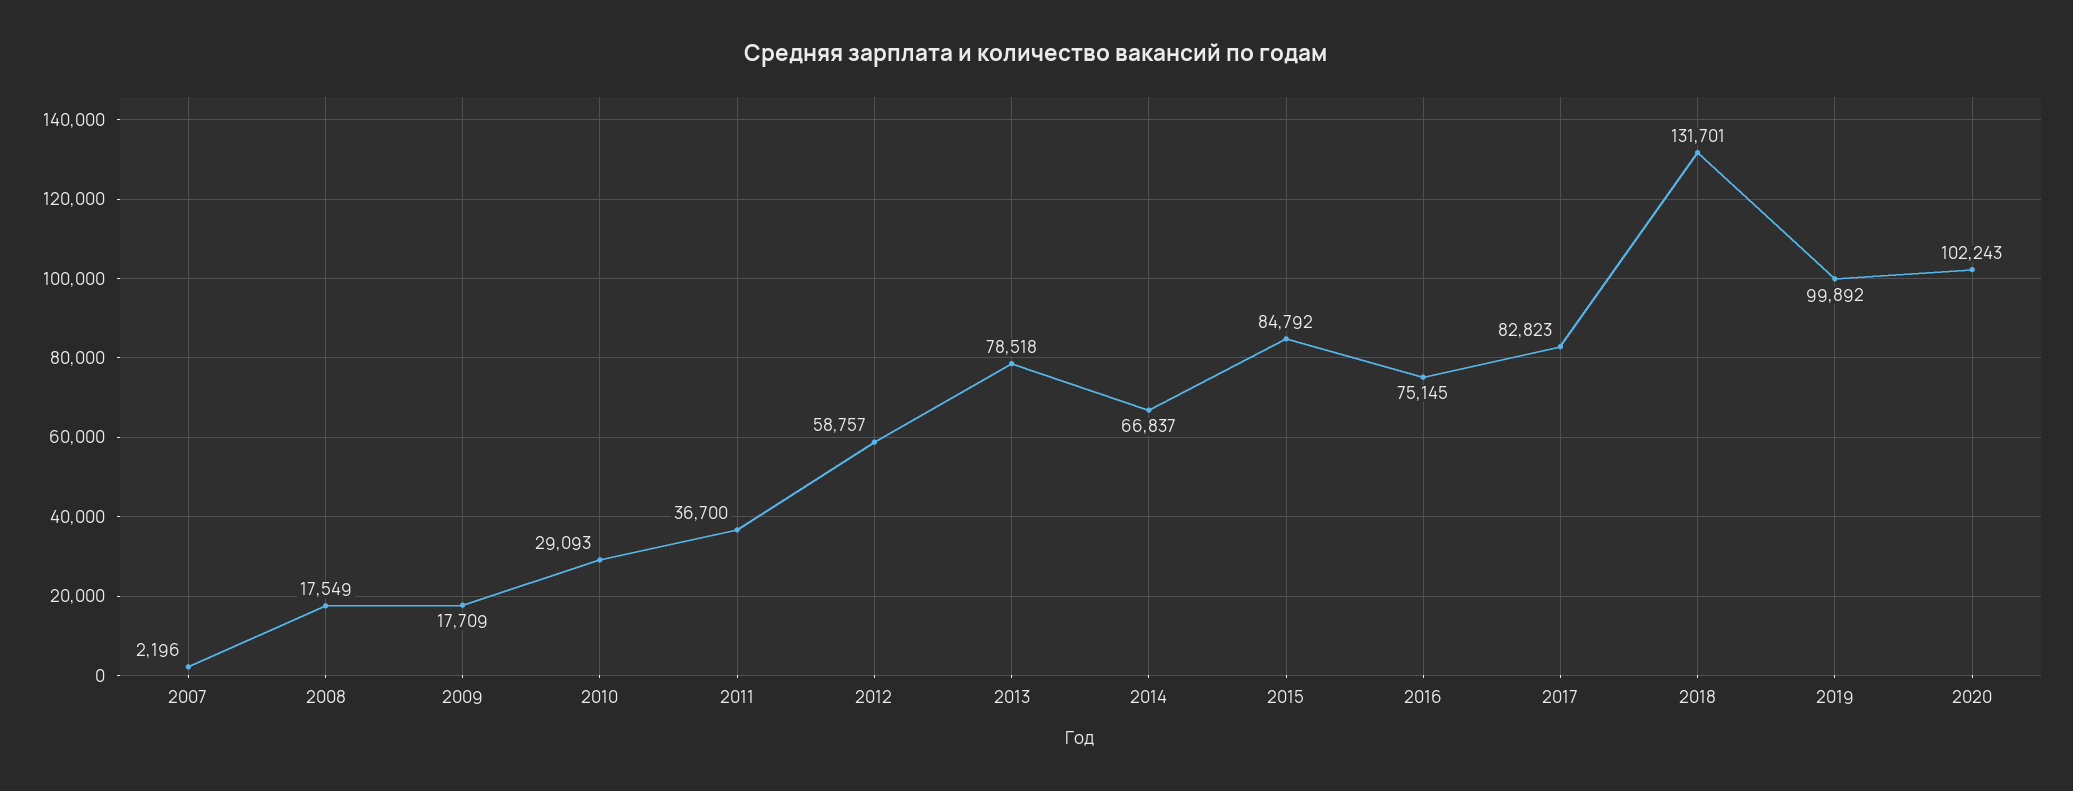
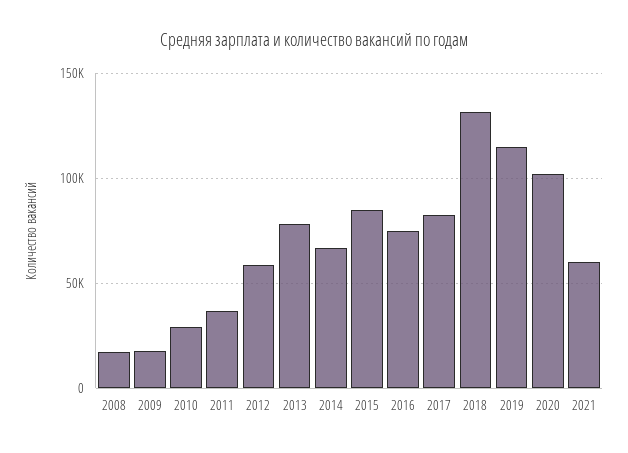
2007: 2196 -> none
2019: 99892 -> 115000
2021: none -> 60000

